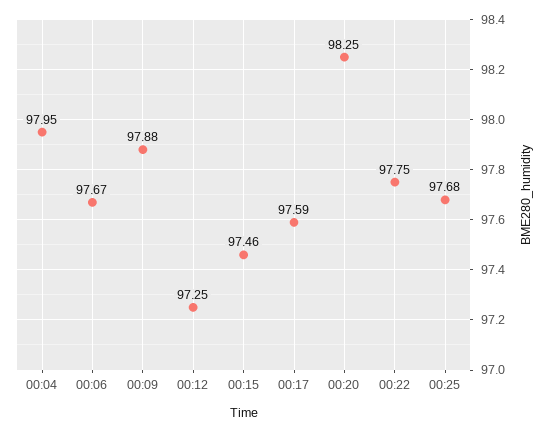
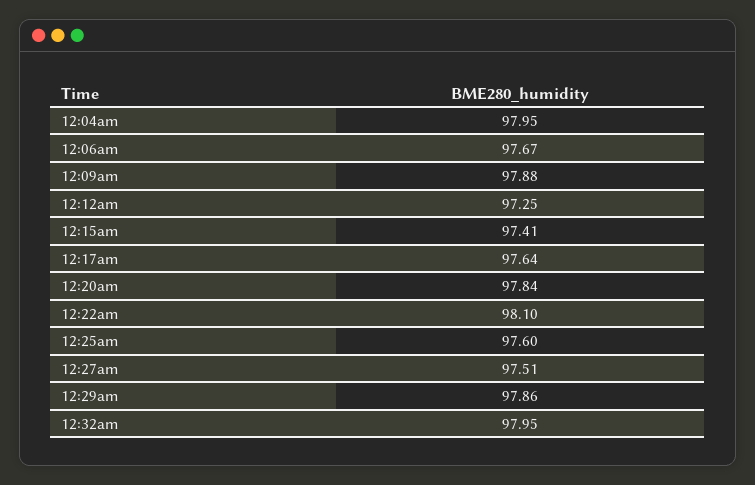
00:15: 97.46 -> 97.41
00:17: 97.59 -> 97.64
00:20: 98.25 -> 97.84
00:22: 97.75 -> 98.1
00:25: 97.68 -> 97.6
12:27am: none -> 97.51
12:29am: none -> 97.86
12:32am: none -> 97.95

